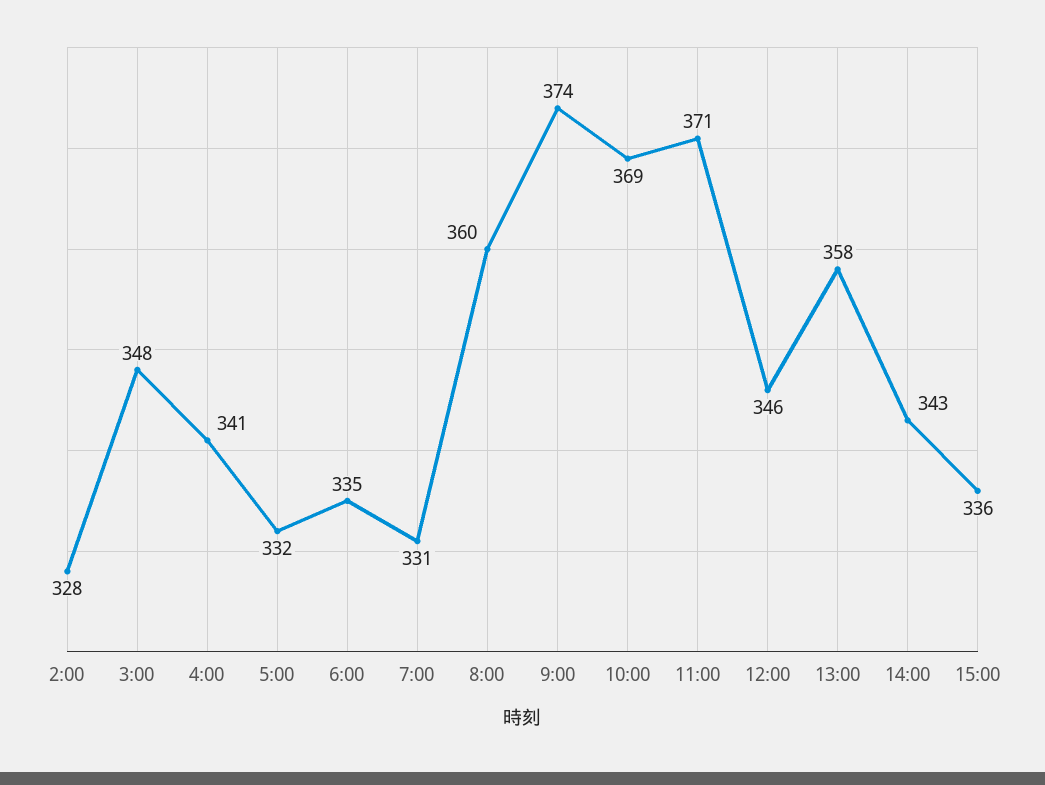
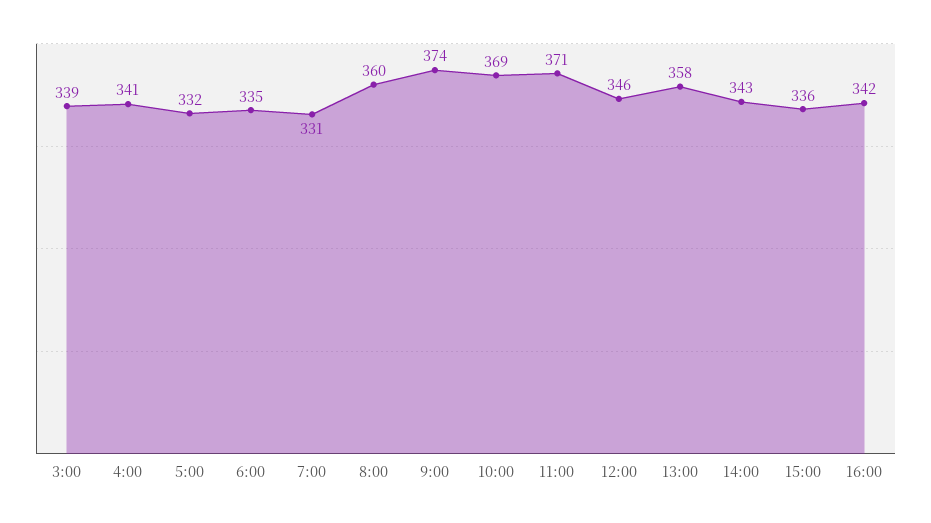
2:00: 328 -> none
3:00: 348 -> 339
16:00: none -> 342

